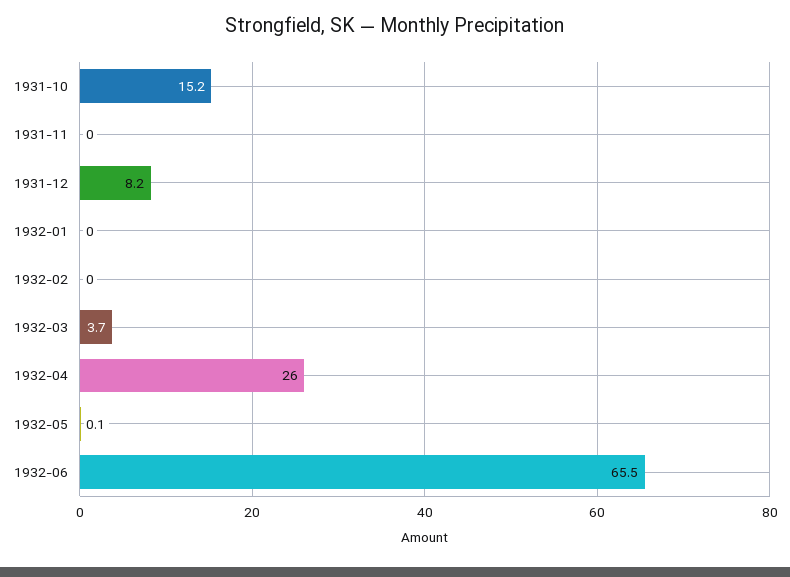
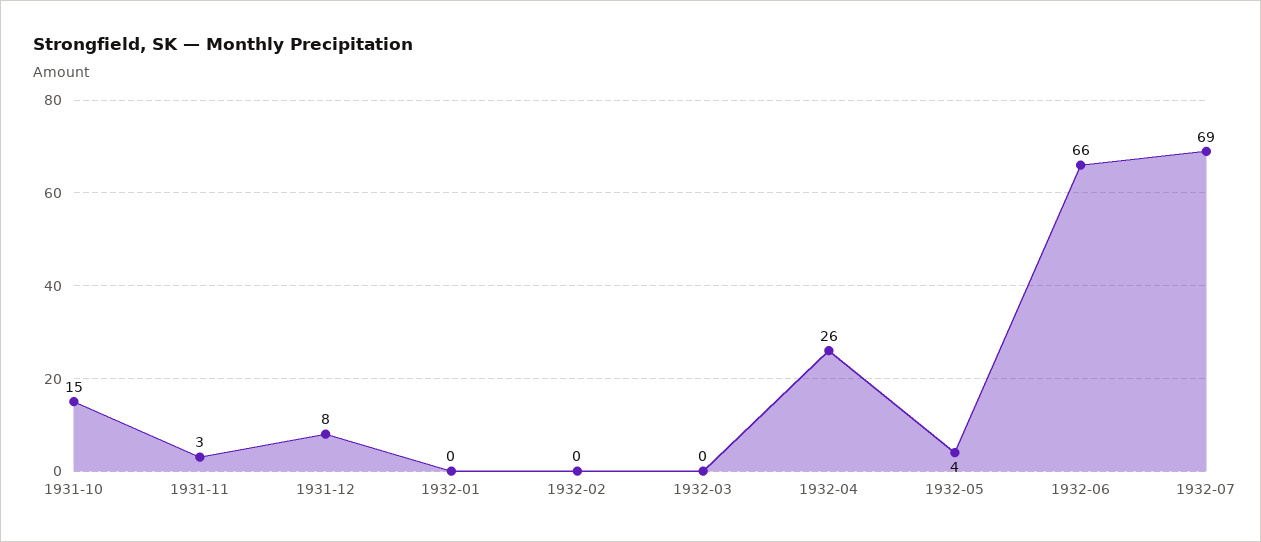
1931-11: 0 -> 3
1932-03: 3.7 -> 0
1932-05: 0.1 -> 4
1932-07: none -> 69

